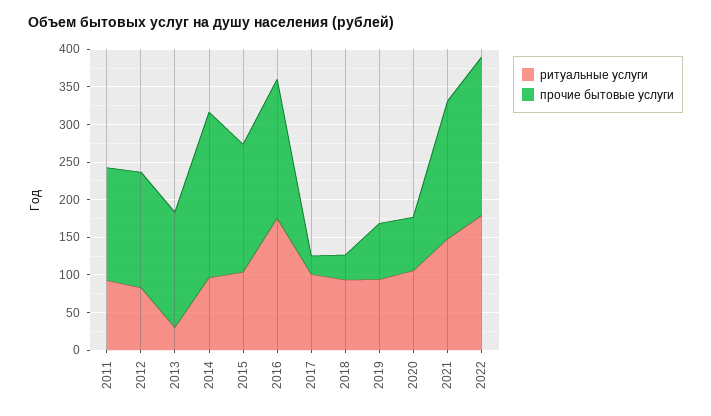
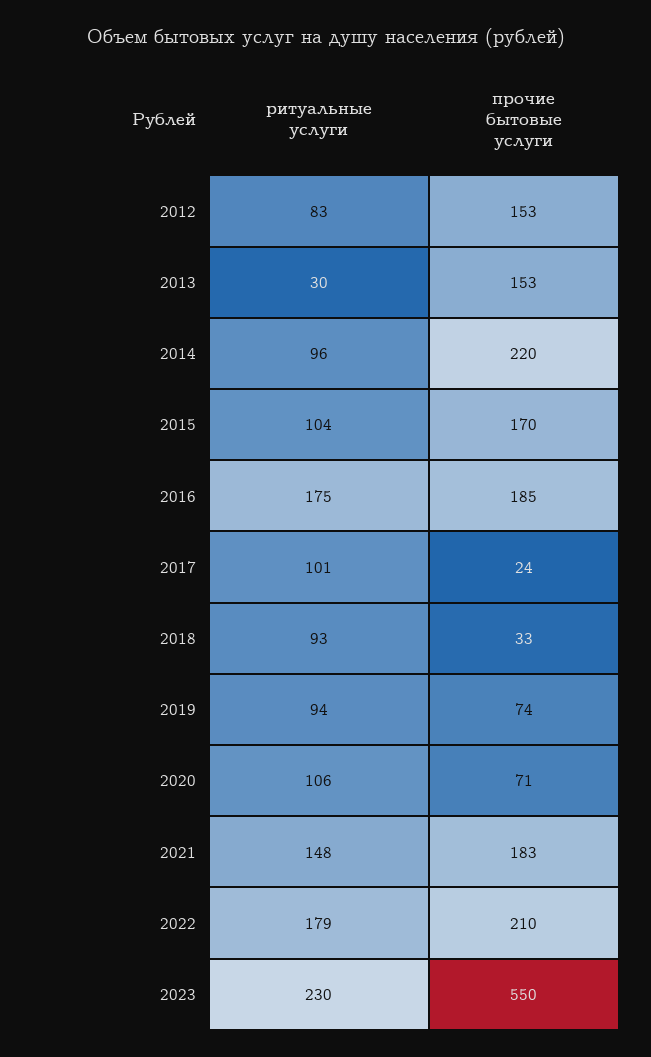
ритуальные услуги, 2011: 100 -> none
прочие бытовые услуги, 2011: 150 -> none
ритуальные услуги, 2023: none -> 230
прочие бытовые услуги, 2023: none -> 550

